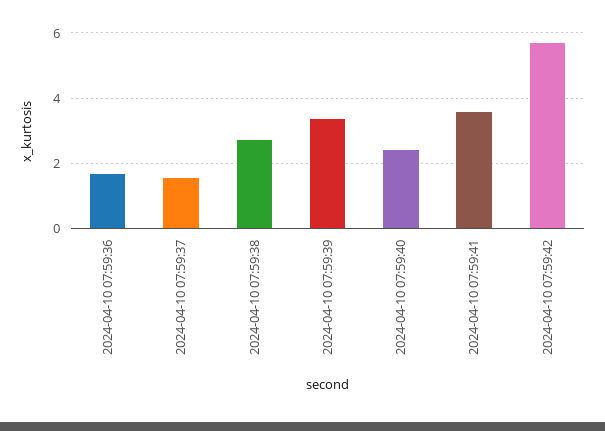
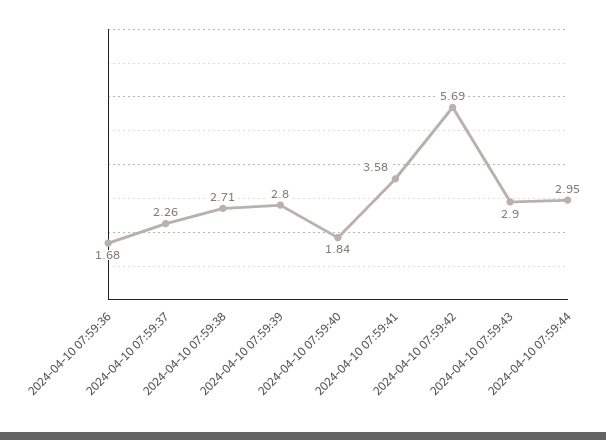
2024-04-10 07:59:37: 1.6 -> 2.26
2024-04-10 07:59:39: 3.4 -> 2.8
2024-04-10 07:59:40: 2.4 -> 1.84
2024-04-10 07:59:43: none -> 2.9
2024-04-10 07:59:44: none -> 2.95

